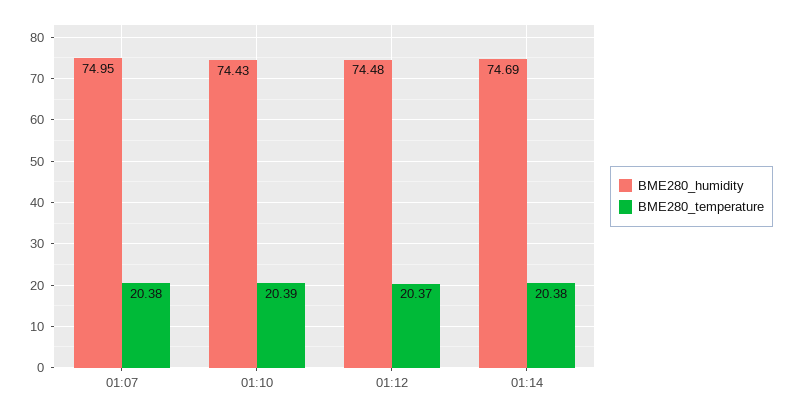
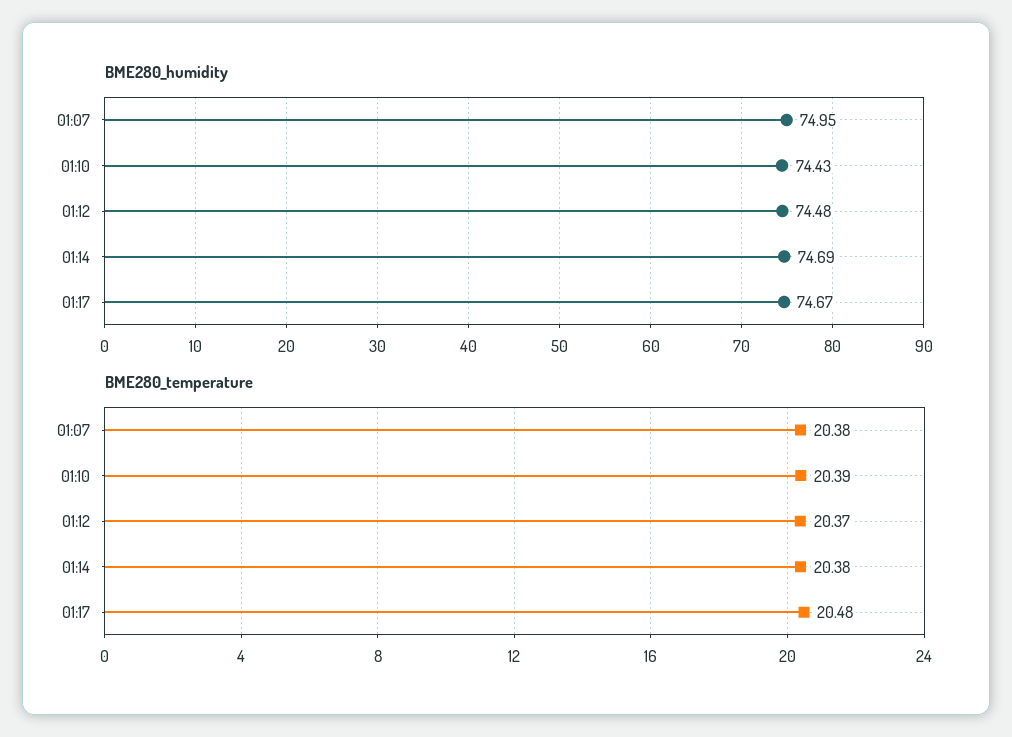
BME280_humidity, 01:17: none -> 74.67
BME280_temperature, 01:17: none -> 20.48

